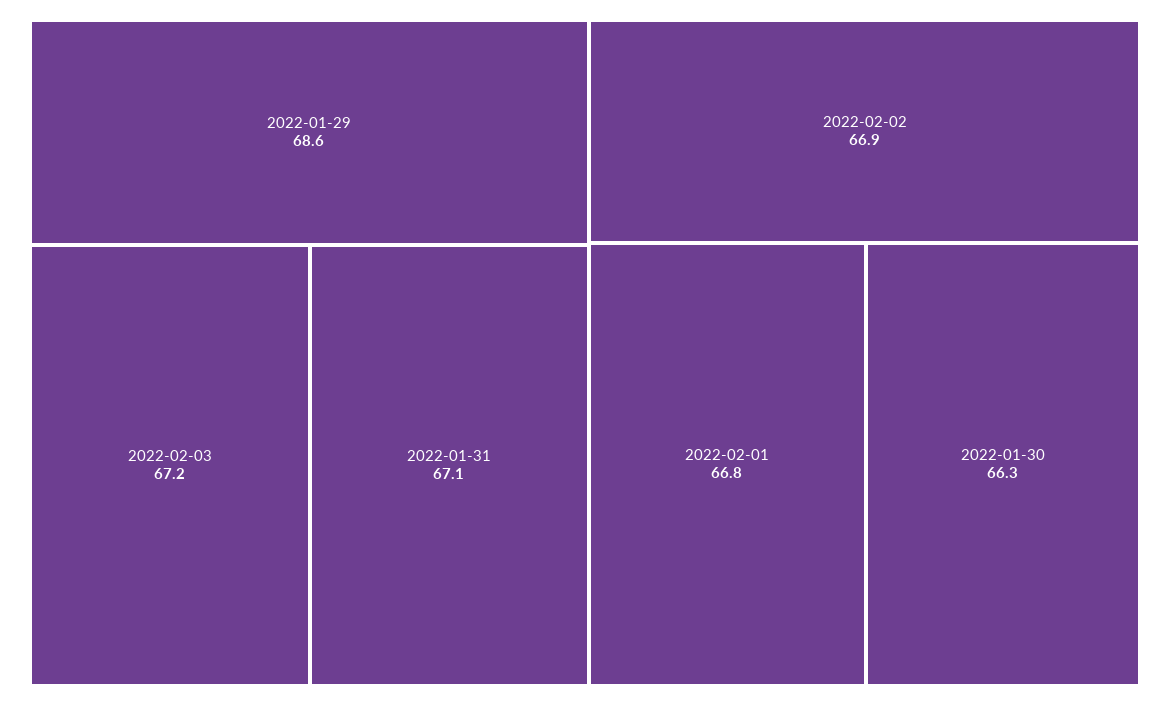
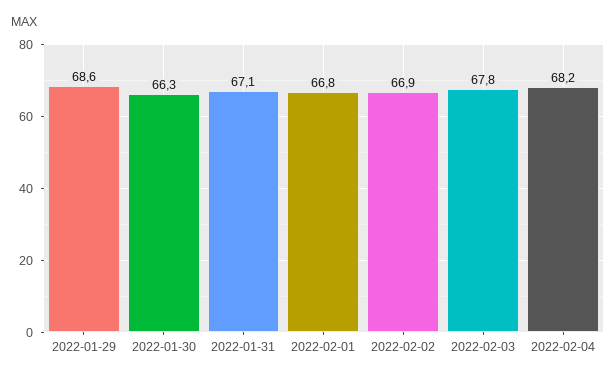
2022-02-03: 67.2 -> 67.8
2022-02-04: none -> 68.2

